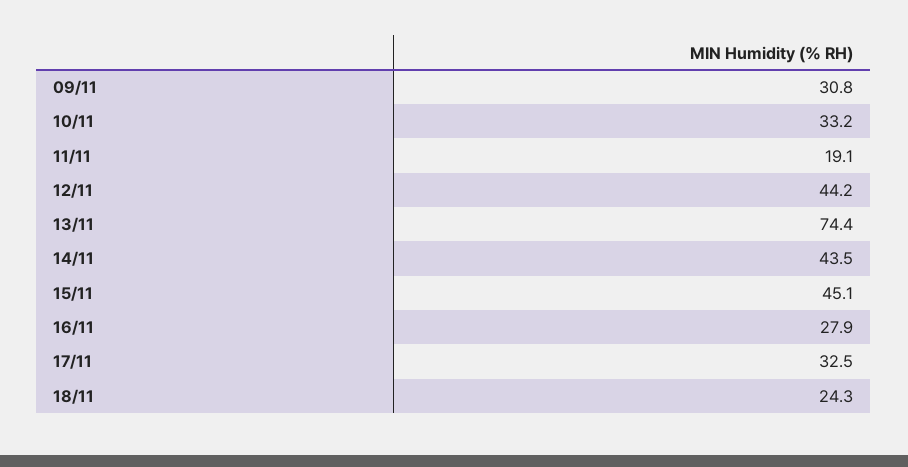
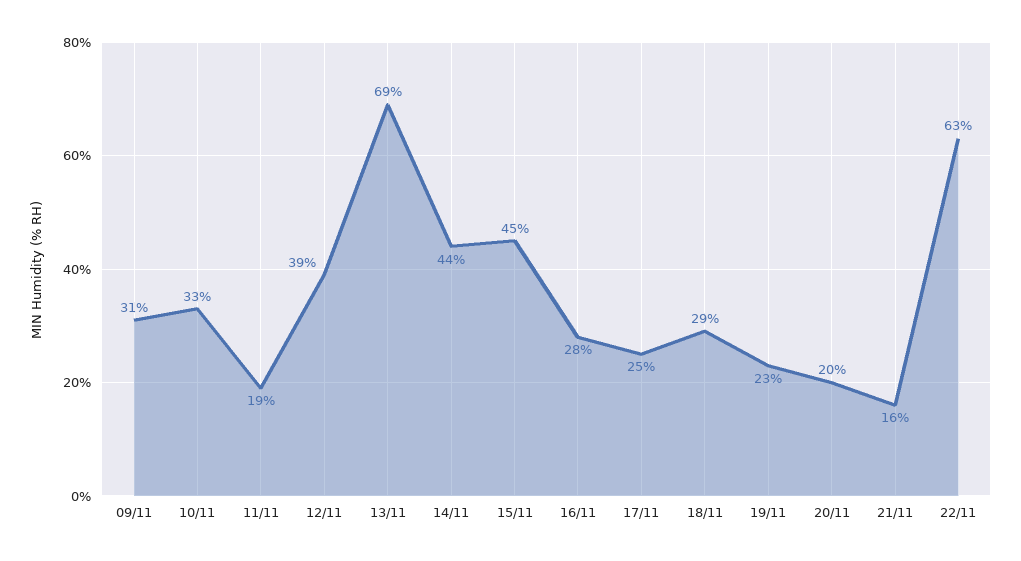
12/11: 44.2 -> 39
13/11: 74.4 -> 69
17/11: 32.5 -> 25
18/11: 24.3 -> 29
19/11: none -> 23
20/11: none -> 20
21/11: none -> 16
22/11: none -> 63

